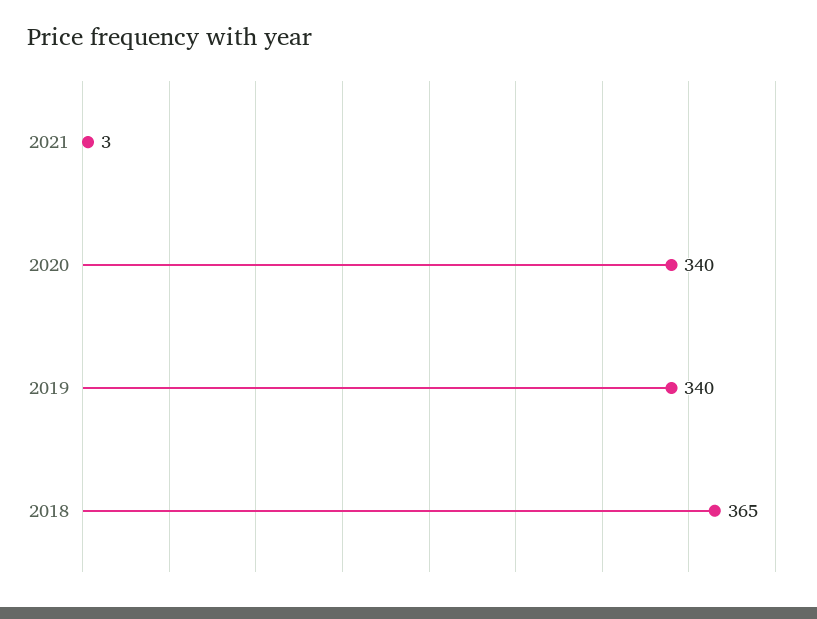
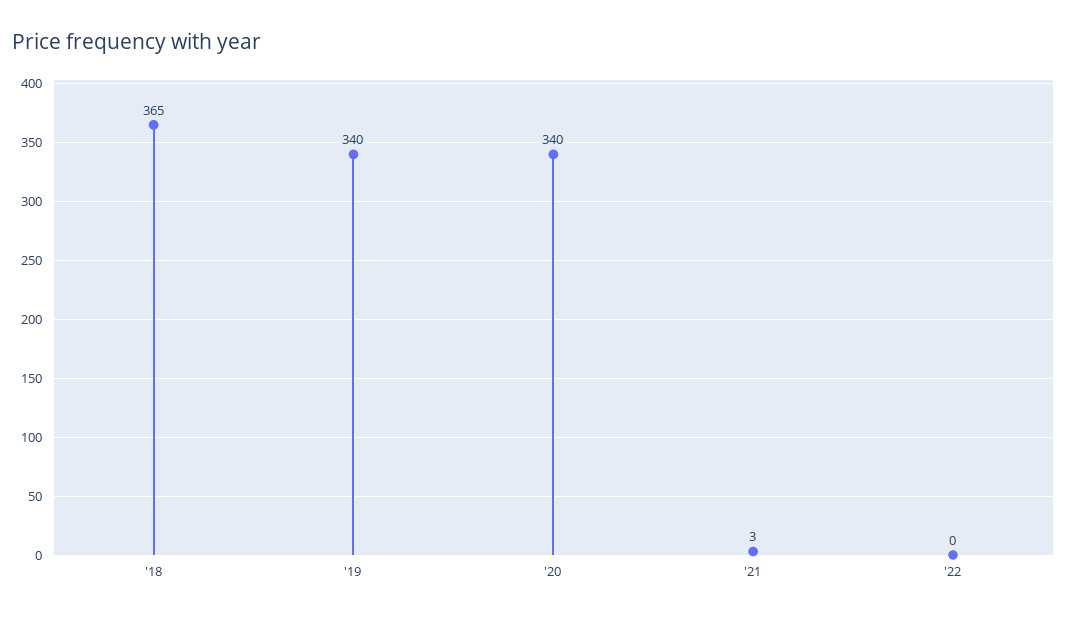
'22: none -> 0

